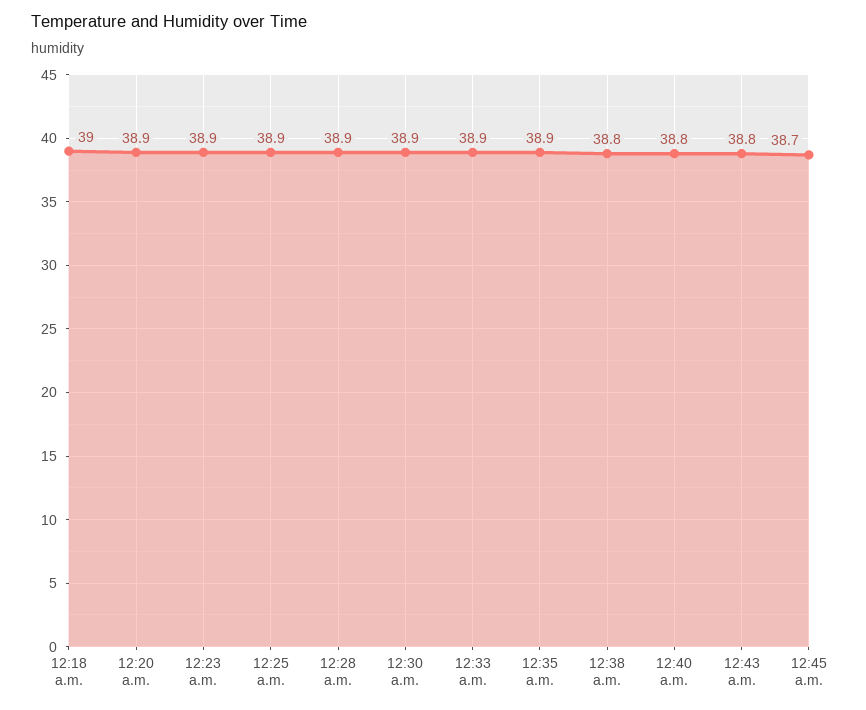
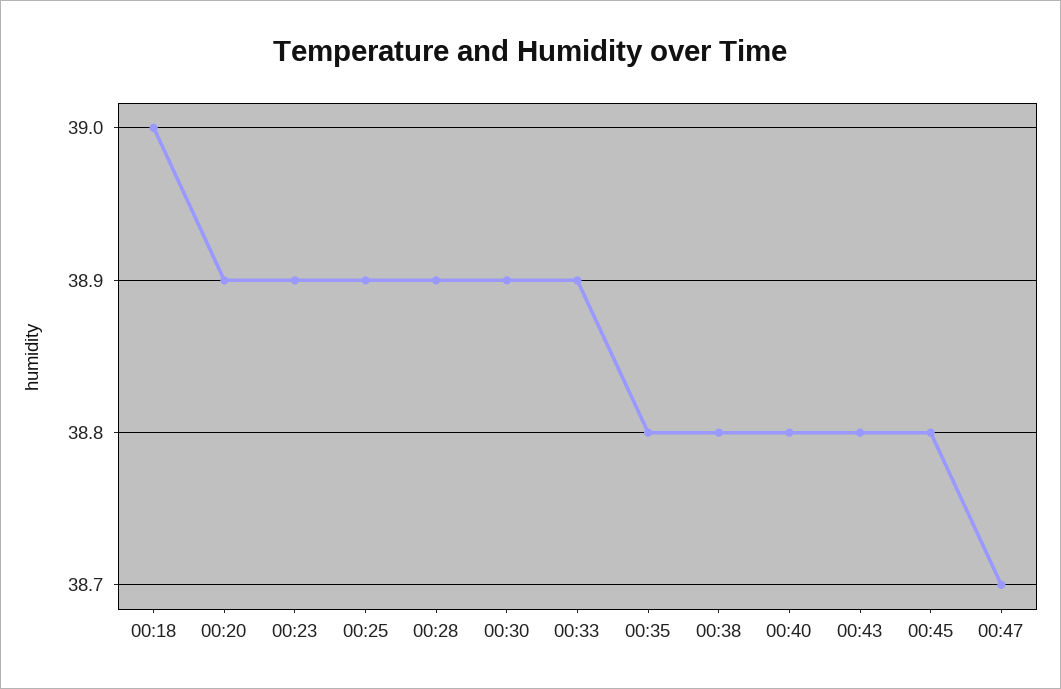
12:35 a.m.: 38.9 -> 38.8
12:45 a.m.: 38.7 -> 38.8
00:47: none -> 38.7

